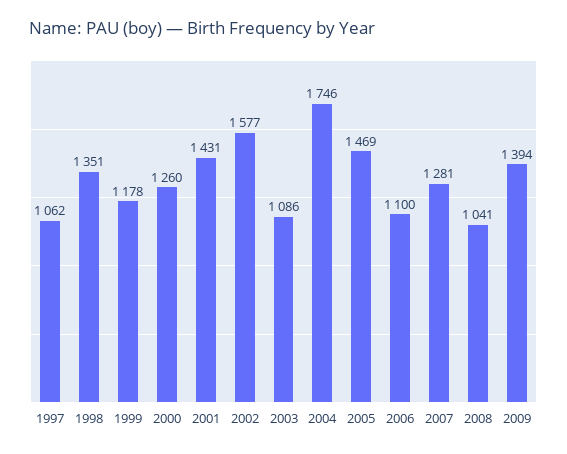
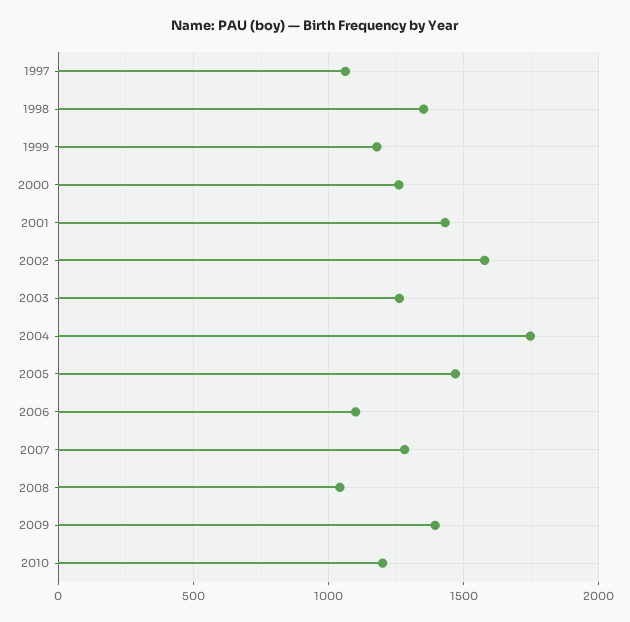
2003: 1086 -> 1250
2010: none -> 1200

